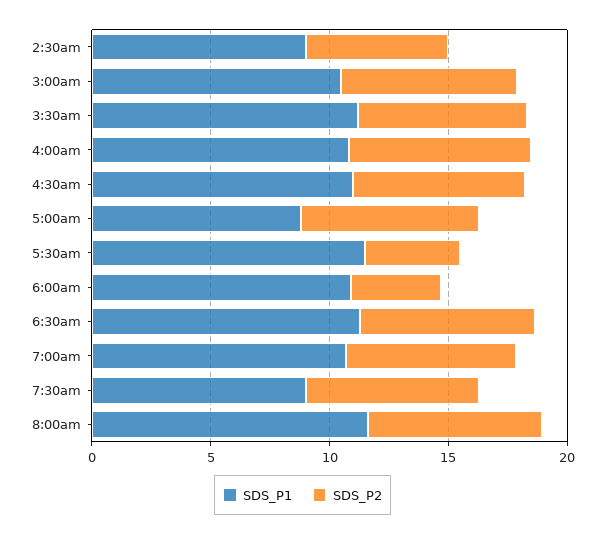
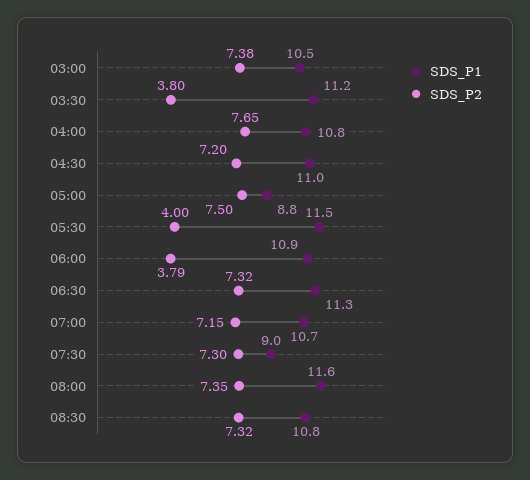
SDS_P1, 2:30am: 9 -> none
SDS_P2, 2:30am: 6 -> none
SDS_P2, 3:30am: 7 -> 3.8
SDS_P1, 08:30: none -> 10.8
SDS_P2, 08:30: none -> 7.32

